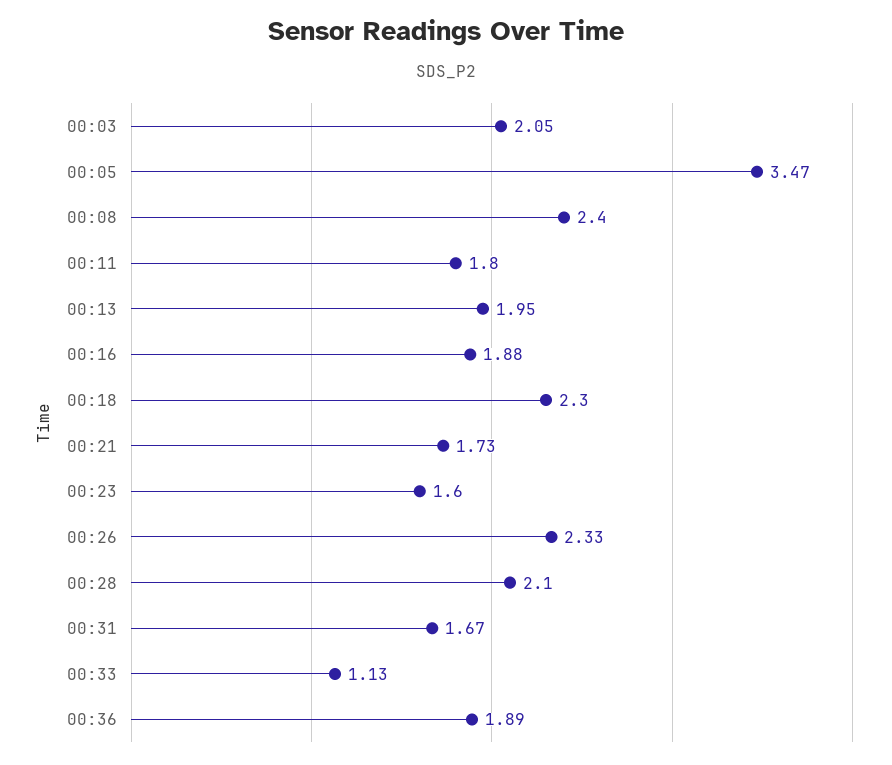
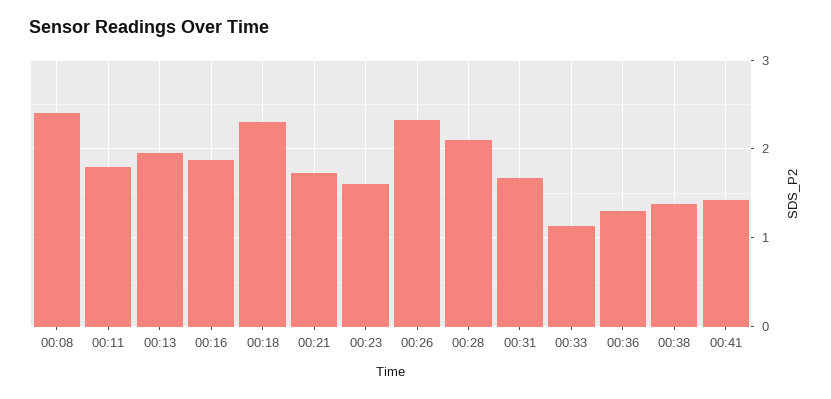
00:03: 2.05 -> none
00:05: 3.47 -> none
00:36: 1.89 -> 1.3
00:38: none -> 1.4
00:41: none -> 1.4

